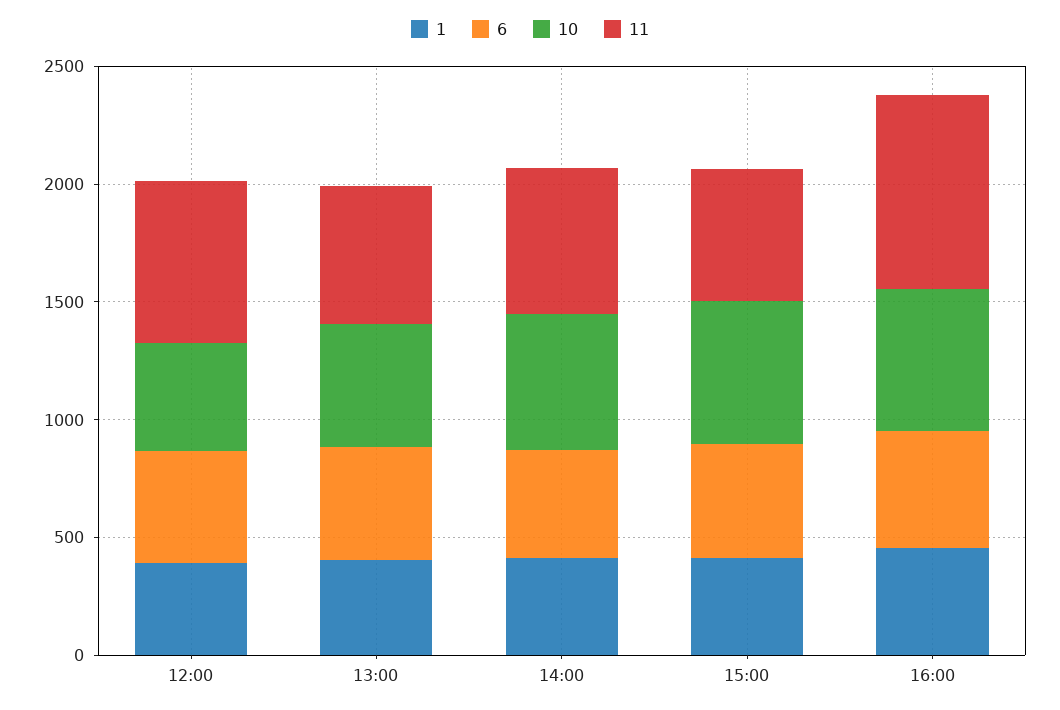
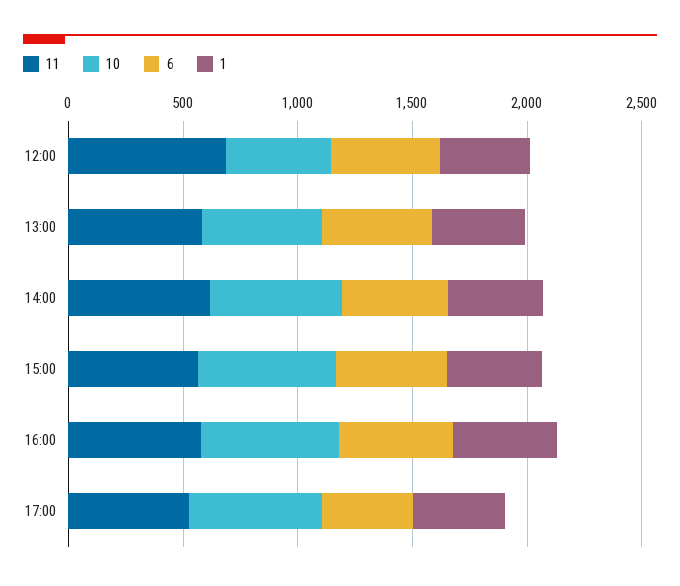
11, 16:00: 800 -> 600
11, 17:00: none -> 500
10, 17:00: none -> 600
6, 17:00: none -> 400
1, 17:00: none -> 400

